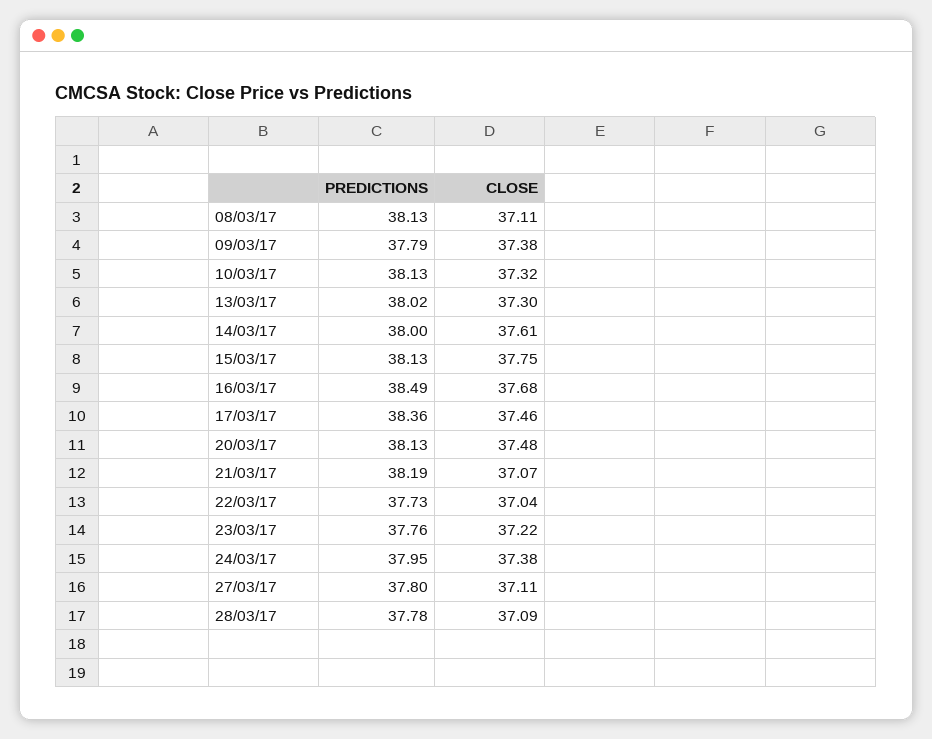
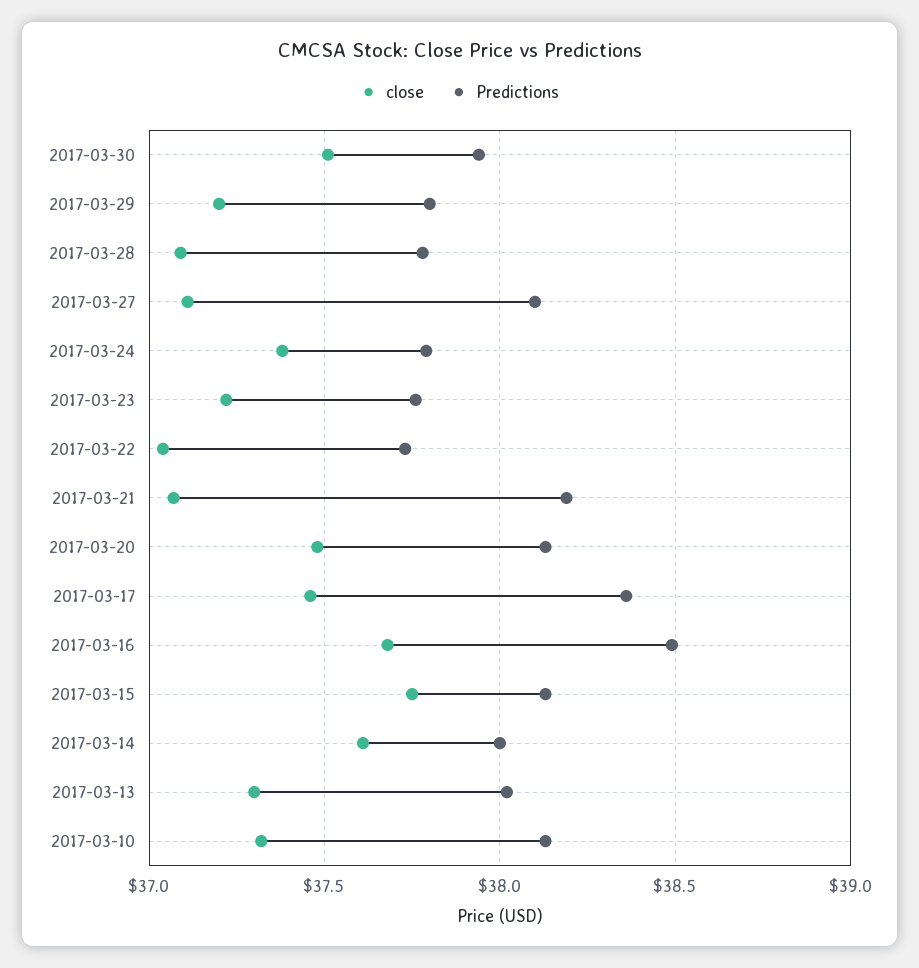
PREDICTIONS, 08/03/17: 38.13 -> none
CLOSE, 08/03/17: 37.11 -> none
PREDICTIONS, 09/03/17: 37.79 -> none
CLOSE, 09/03/17: 37.38 -> none
PREDICTIONS, 24/03/17: 37.95 -> 37.8
PREDICTIONS, 27/03/17: 37.8 -> 38.1
CLOSE, 2017-03-30: none -> 37.5
PREDICTIONS, 2017-03-30: none -> 37.95
CLOSE, 2017-03-29: none -> 37.2
PREDICTIONS, 2017-03-29: none -> 37.8

